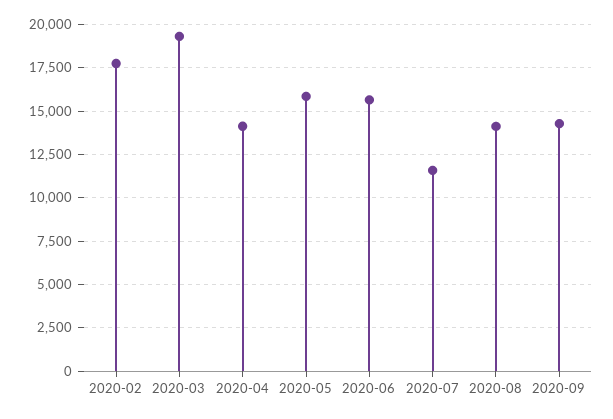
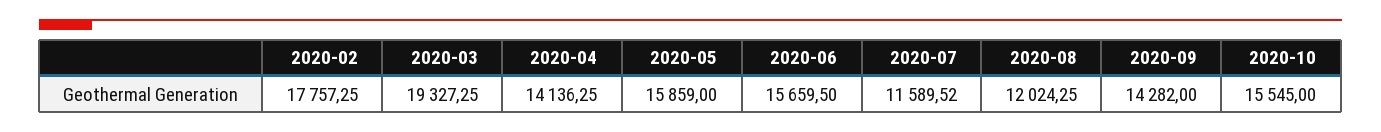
2020-08: 14000 -> 12024.25
2020-10: none -> 15545

